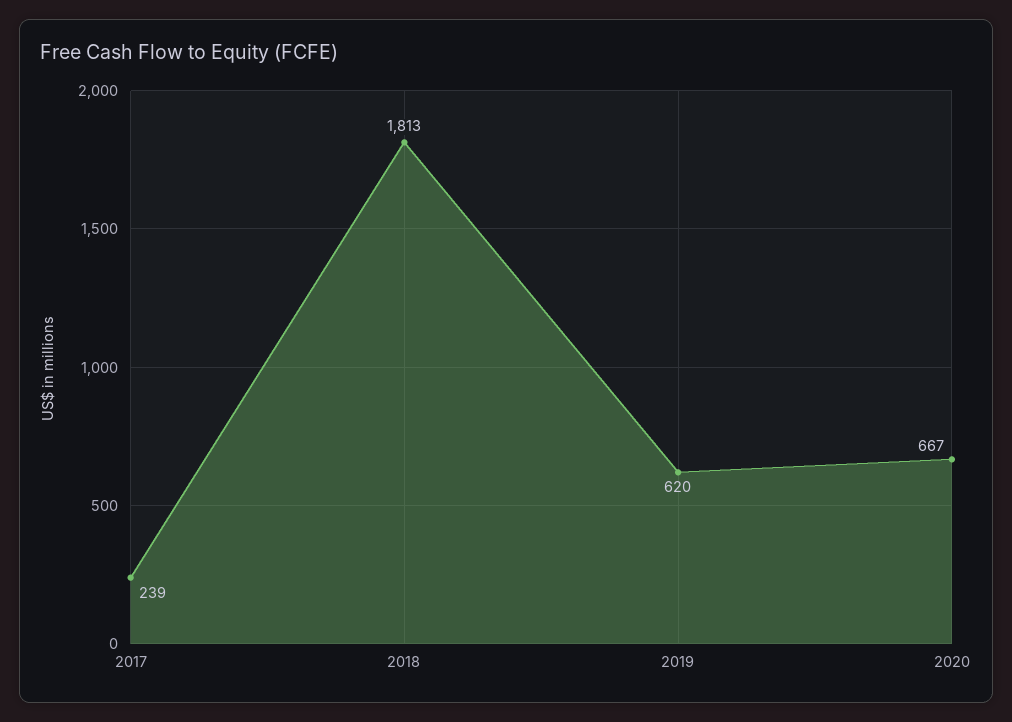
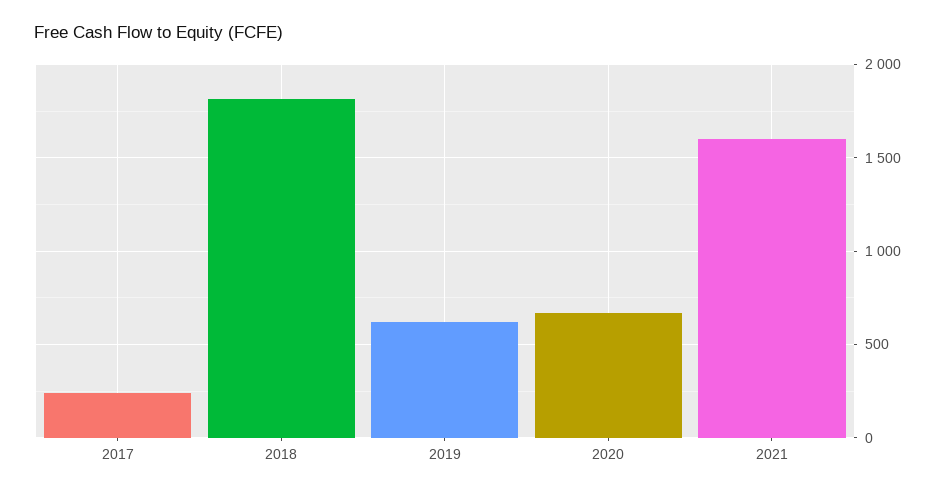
2021: none -> 1600

